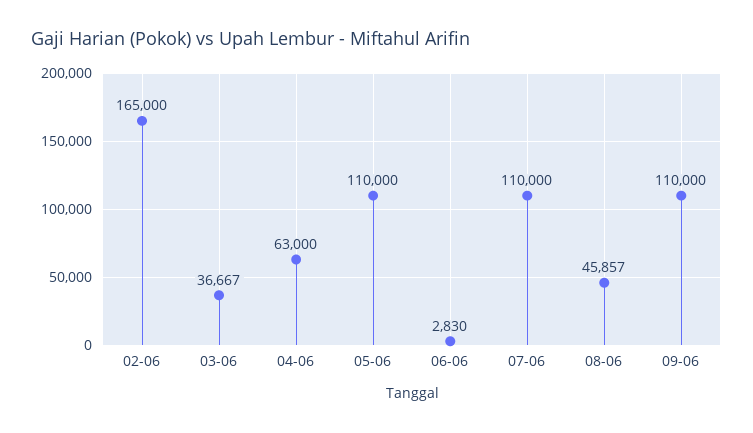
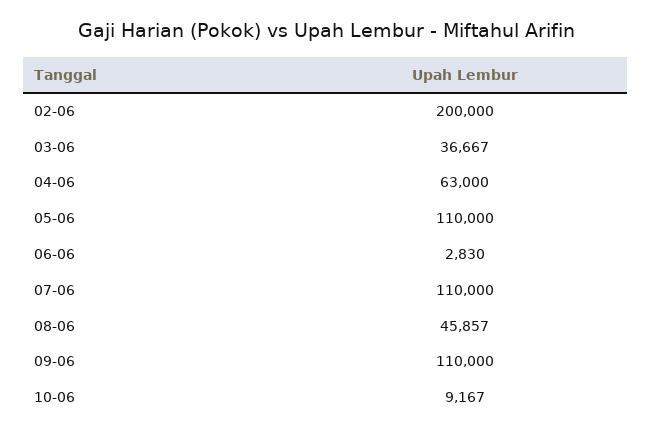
02-06: 165000 -> 200000
10-06: none -> 9167

